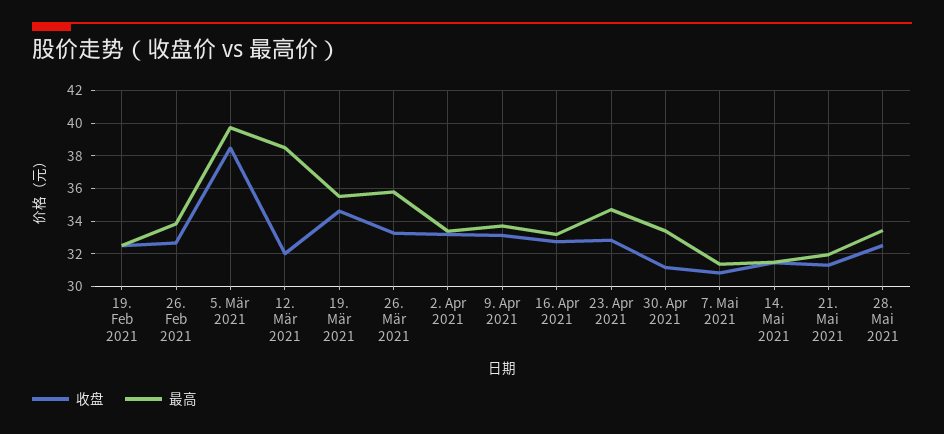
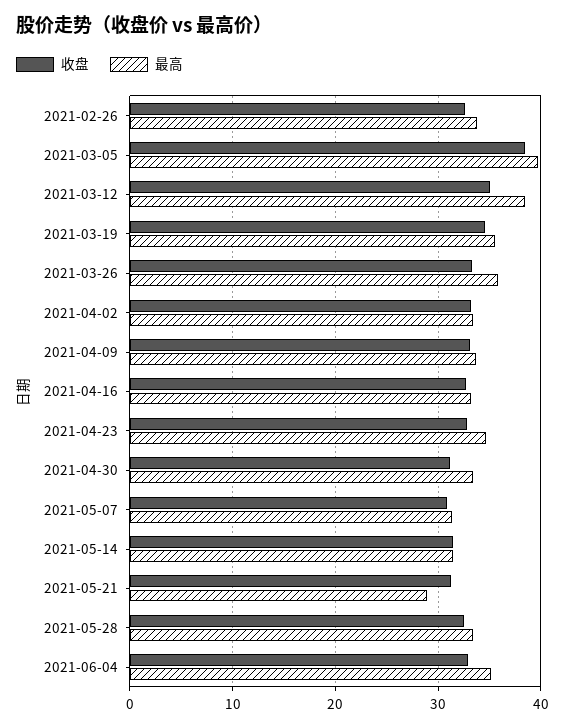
收盘, 19. Feb 2021: 32.5 -> none
最高, 19. Feb 2021: 32.5 -> none
收盘, 12. Mär 2021: 32 -> 35
最高, 21. Mai 2021: 32 -> 29
收盘, 2021-06-04: none -> 33
最高, 2021-06-04: none -> 35

